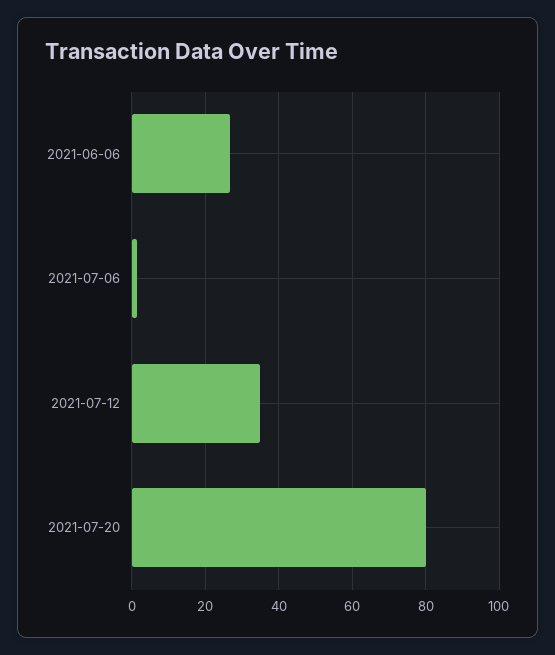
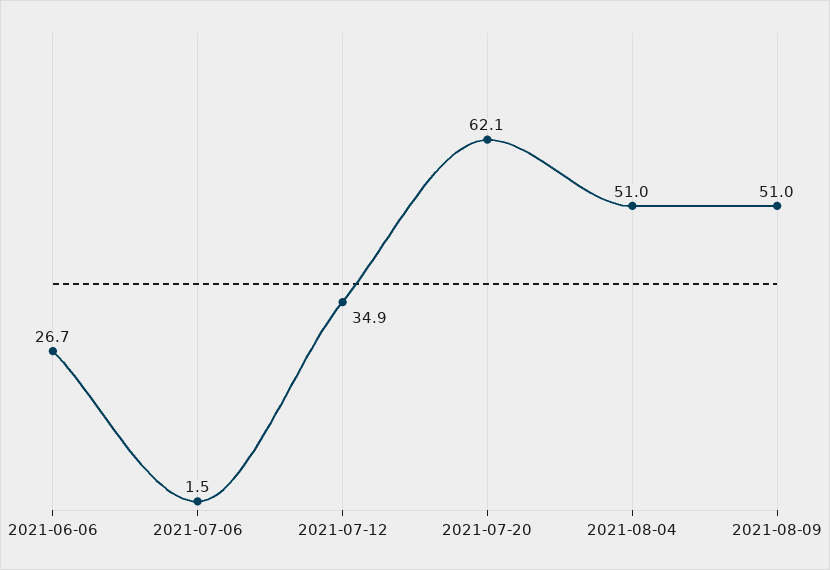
2021-07-20: 80 -> 62.1
2021-08-04: none -> 51
2021-08-09: none -> 51

